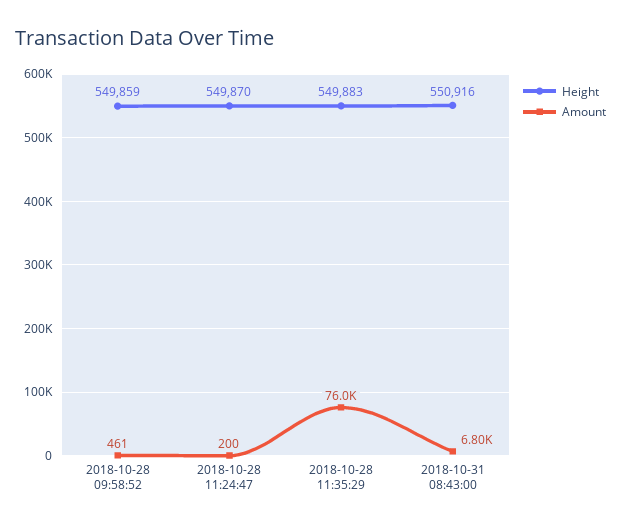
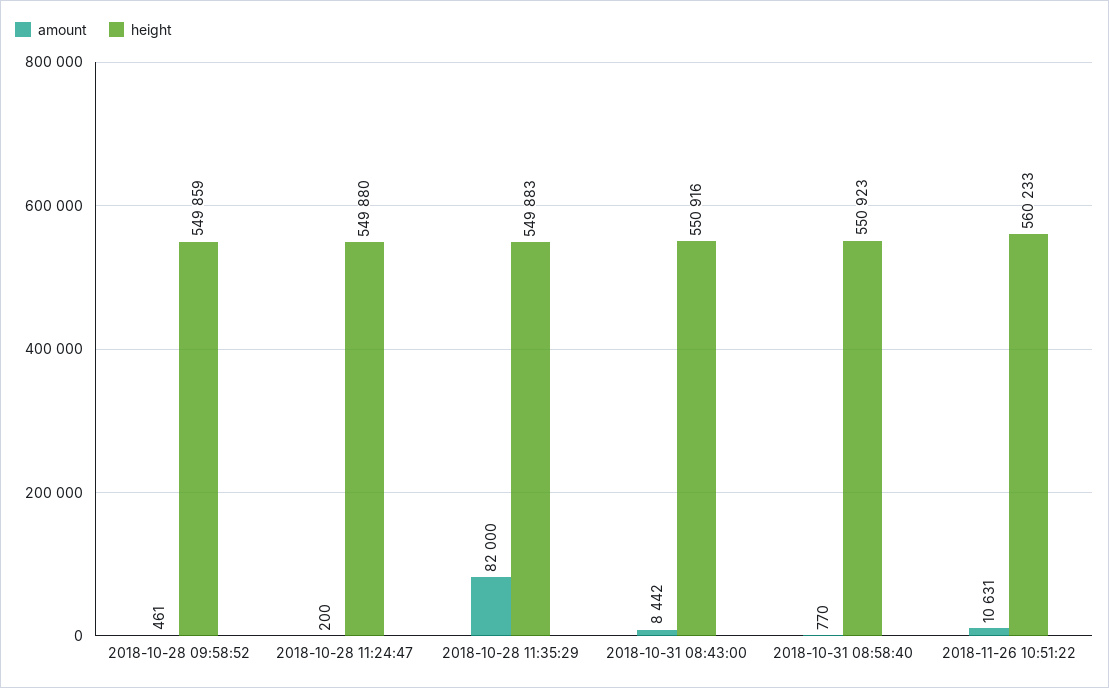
Height, 2018-10-28 11:24:47: 549870 -> 549880
Amount, 2018-10-28 11:35:29: 76000 -> 82000
Amount, 2018-10-31 08:43:00: 6800 -> 8442
Amount, 2018-10-31 08:58:40: none -> 770
Height, 2018-10-31 08:58:40: none -> 550923
Amount, 2018-11-26 10:51:22: none -> 10631
Height, 2018-11-26 10:51:22: none -> 560233

